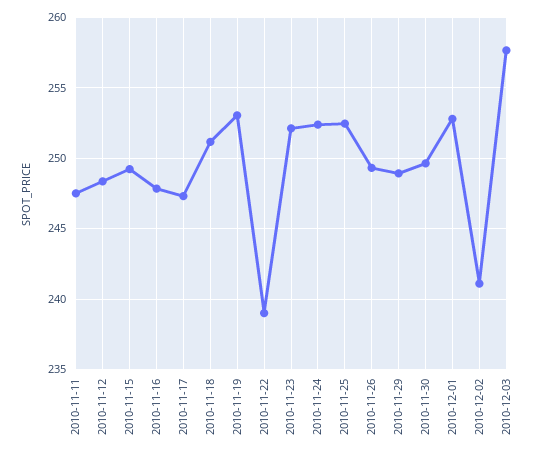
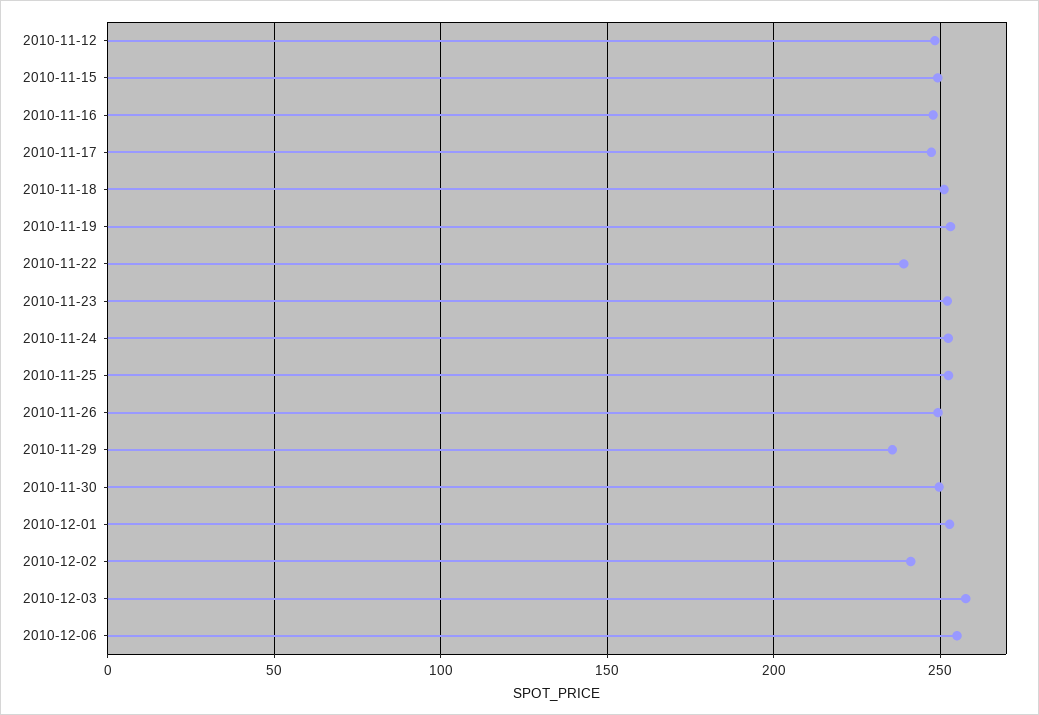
2010-11-11: 247.5 -> none
2010-11-29: 249 -> 235
2010-12-06: none -> 255

